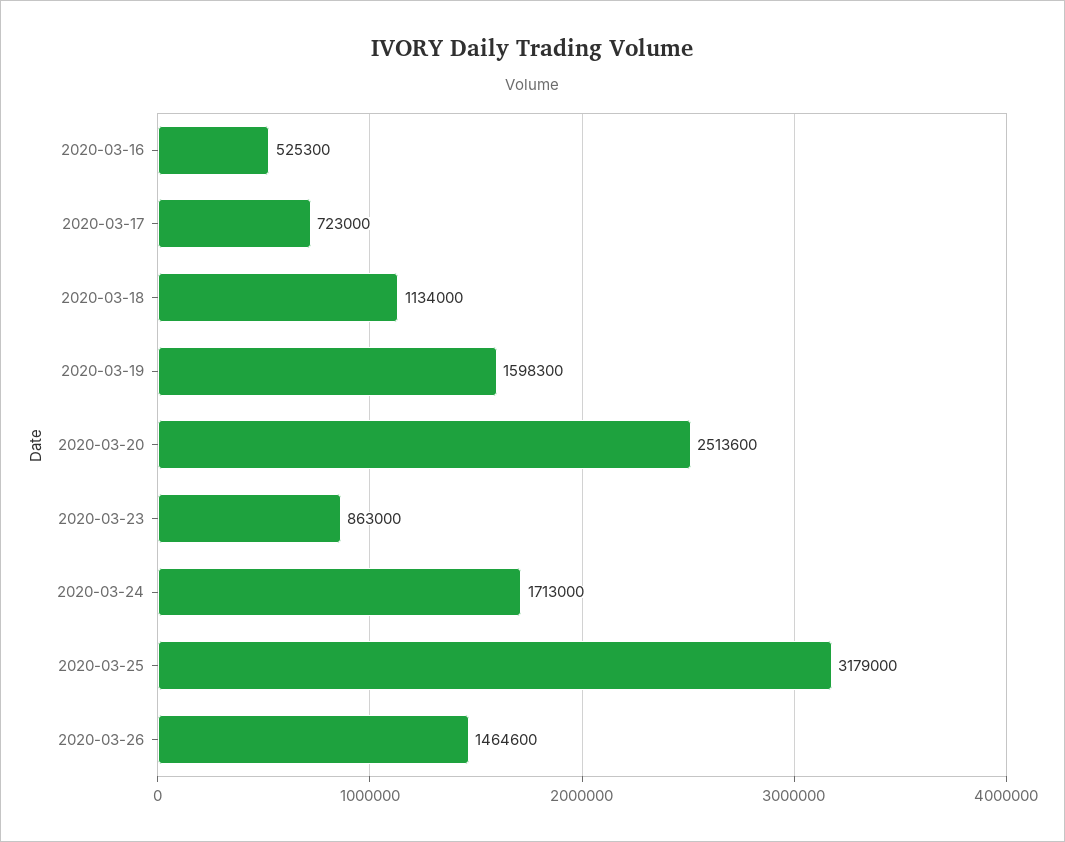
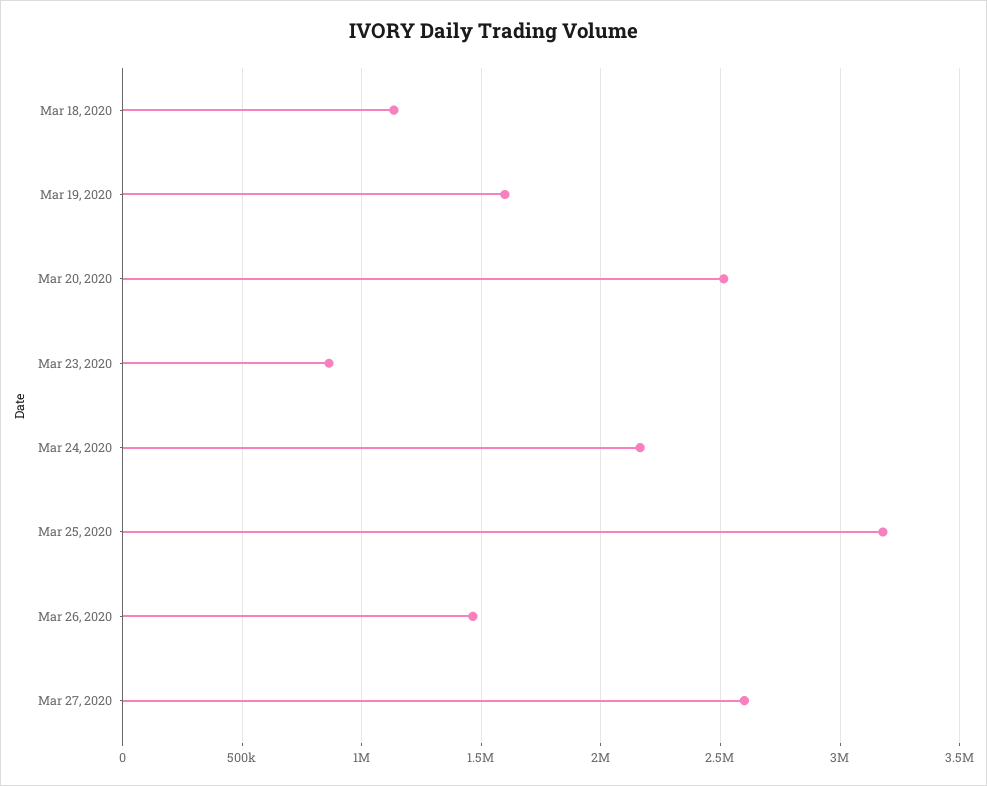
2020-03-16: 525300 -> none
2020-03-17: 723000 -> none
2020-03-24: 1713000 -> 2150000
Mar 27, 2020: none -> 2600000

